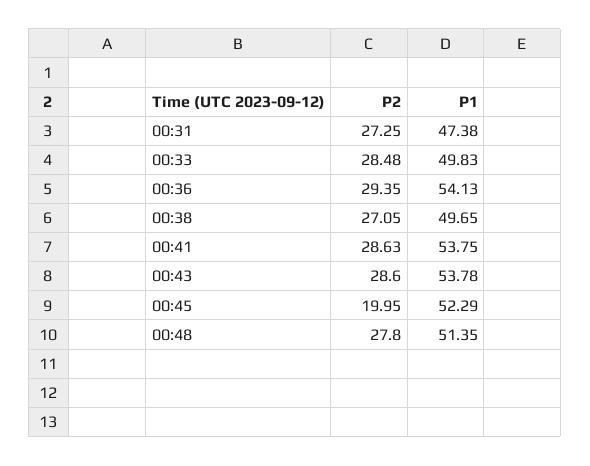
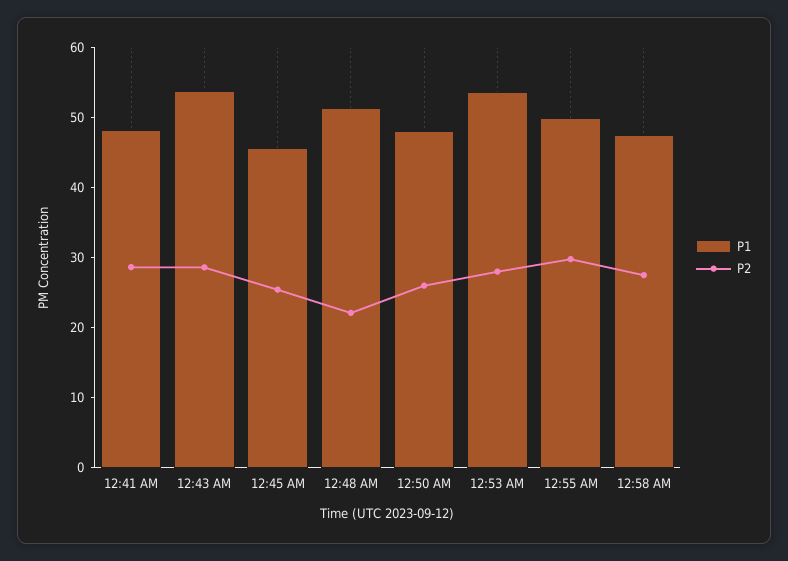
P2, 00:31: 27.25 -> none
P1, 00:31: 47.38 -> none
P2, 00:33: 28.48 -> none
P1, 00:33: 49.83 -> none
P2, 00:36: 29.35 -> none
P1, 00:36: 54.13 -> none
P2, 00:38: 27.05 -> none
P1, 00:38: 49.65 -> none
P1, 00:41: 53.75 -> 48
P2, 00:45: 19.95 -> 26
P1, 00:45: 52.29 -> 46
P2, 00:48: 27.8 -> 22
P1, 12:50 AM: none -> 48
P2, 12:50 AM: none -> 26
P1, 12:53 AM: none -> 54
P2, 12:53 AM: none -> 28
P1, 12:55 AM: none -> 50
P2, 12:55 AM: none -> 30
P1, 12:58 AM: none -> 48
P2, 12:58 AM: none -> 28

